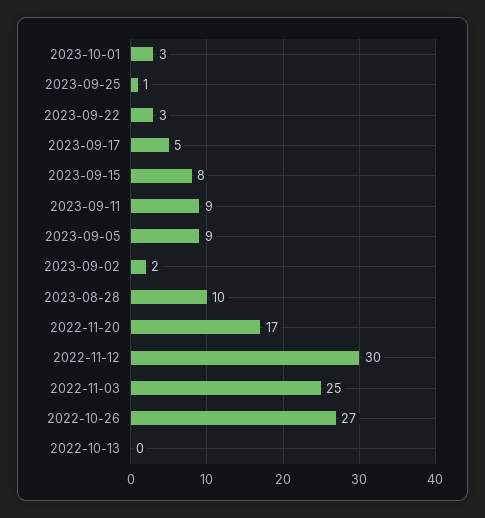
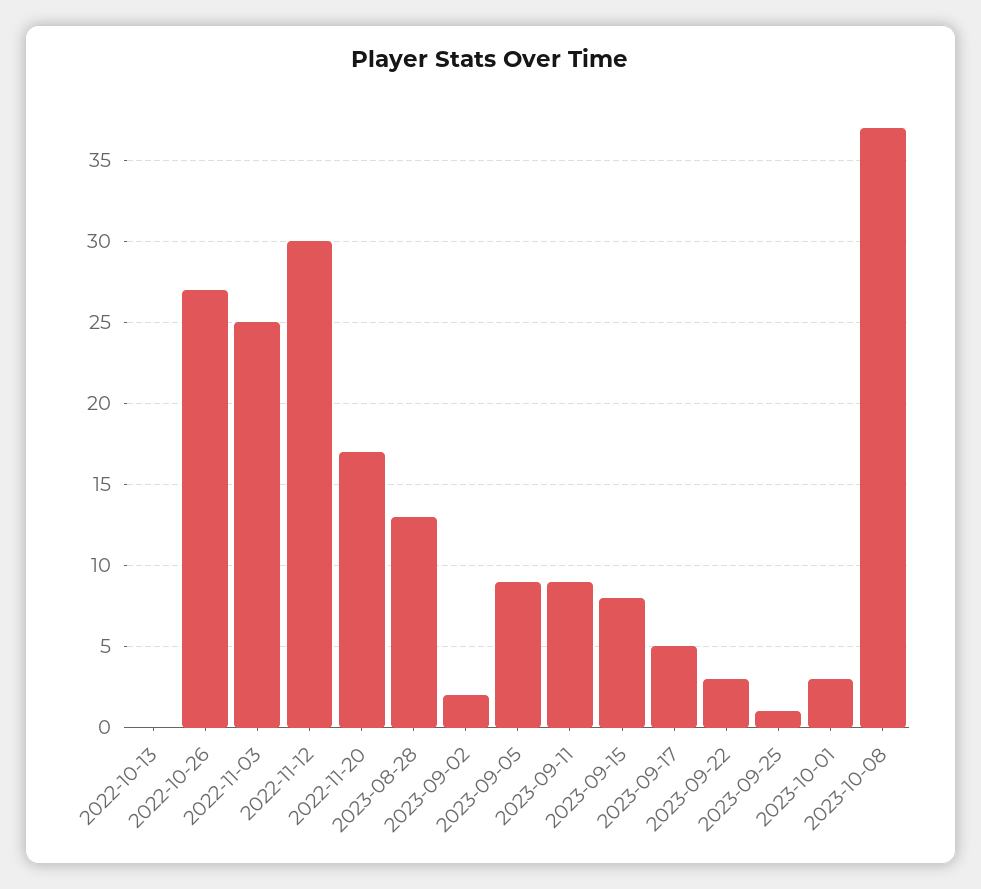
2023-08-28: 10 -> 13
2023-10-08: none -> 37

